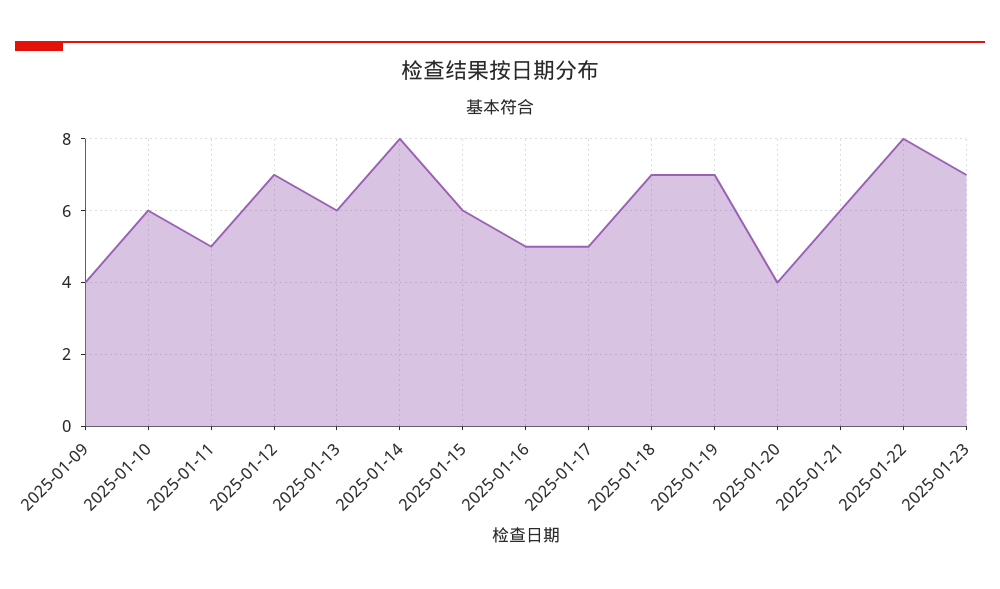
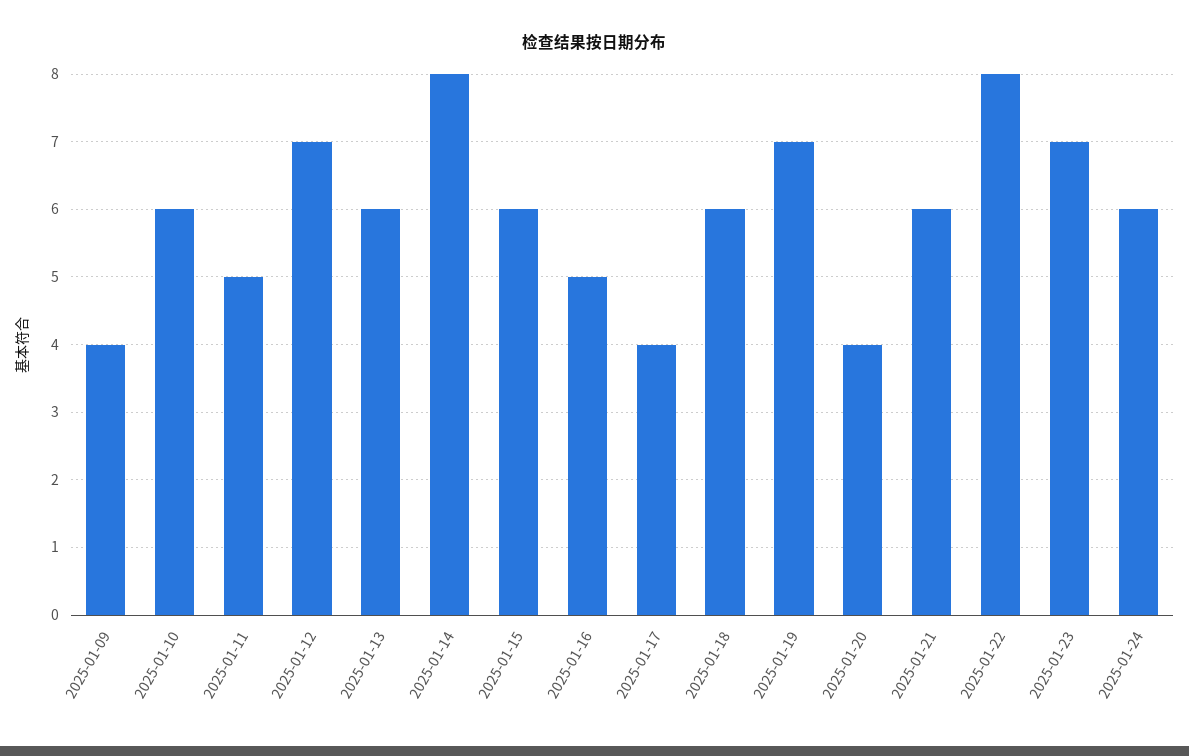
2025-01-17: 5 -> 4
2025-01-18: 7 -> 6
2025-01-24: none -> 6

